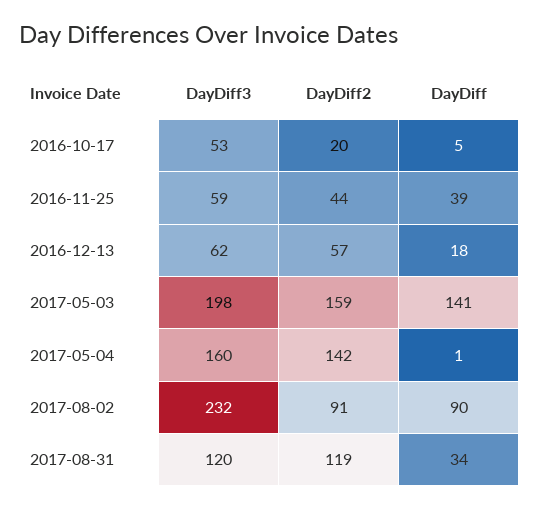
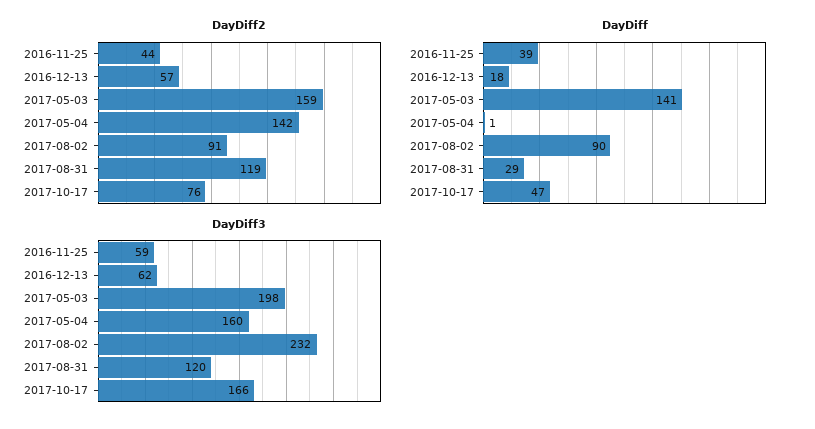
DayDiff3, 2016-10-17: 53 -> none
DayDiff2, 2016-10-17: 20 -> none
DayDiff, 2016-10-17: 5 -> none
DayDiff, 2017-08-31: 34 -> 29
DayDiff2, 2017-10-17: none -> 76
DayDiff, 2017-10-17: none -> 47
DayDiff3, 2017-10-17: none -> 166

